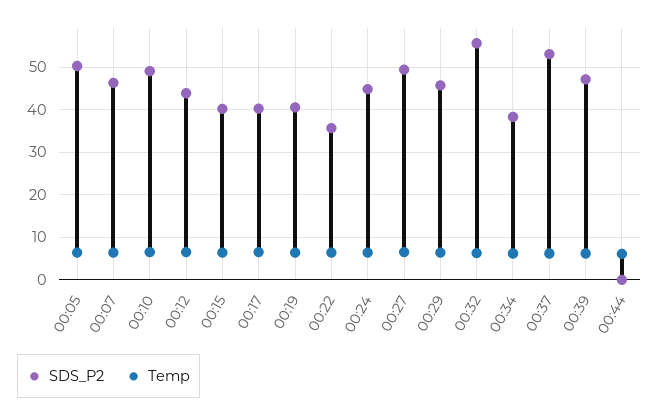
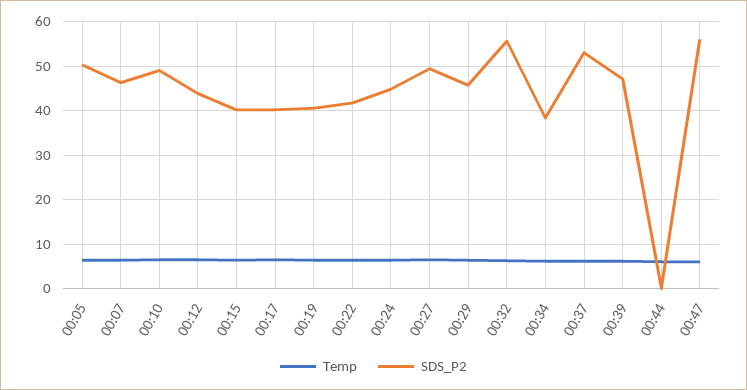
SDS_P2, 00:22: 36 -> 42
Temp, 00:47: none -> 6
SDS_P2, 00:47: none -> 56

